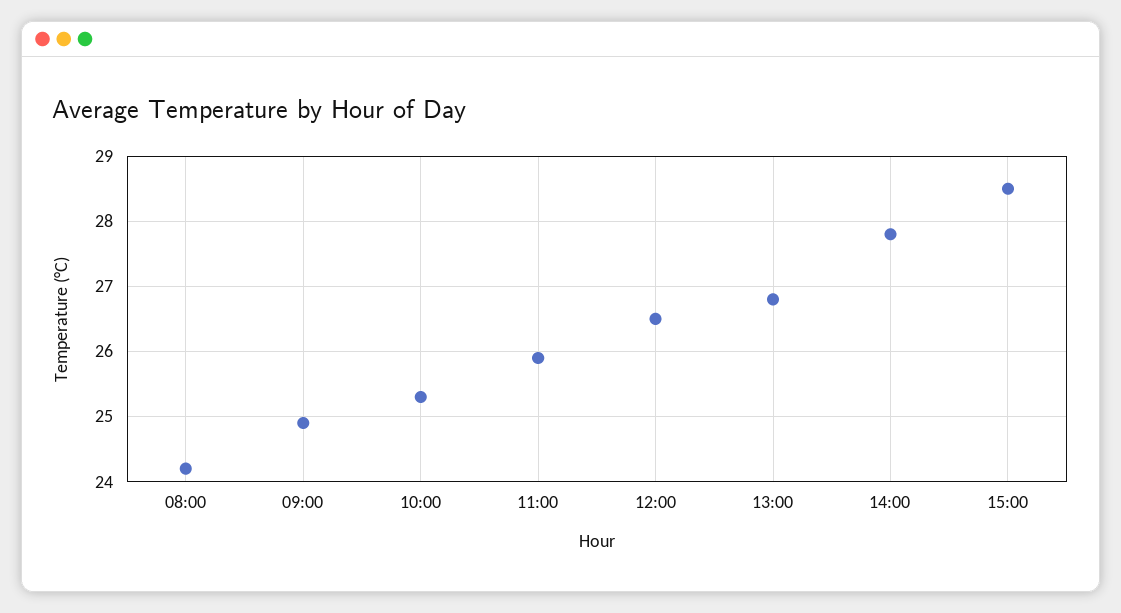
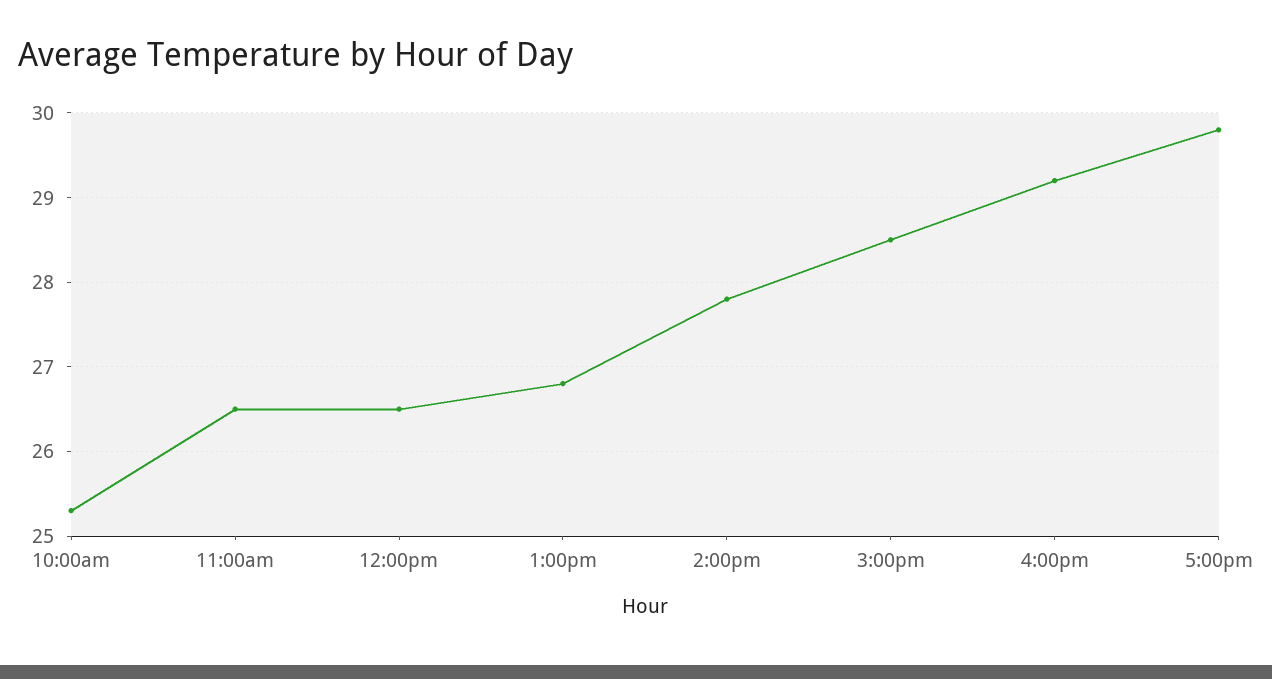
08:00: 24.2 -> none
09:00: 24.9 -> none
11:00: 25.9 -> 26.5
4:00pm: none -> 29.2
5:00pm: none -> 29.8

